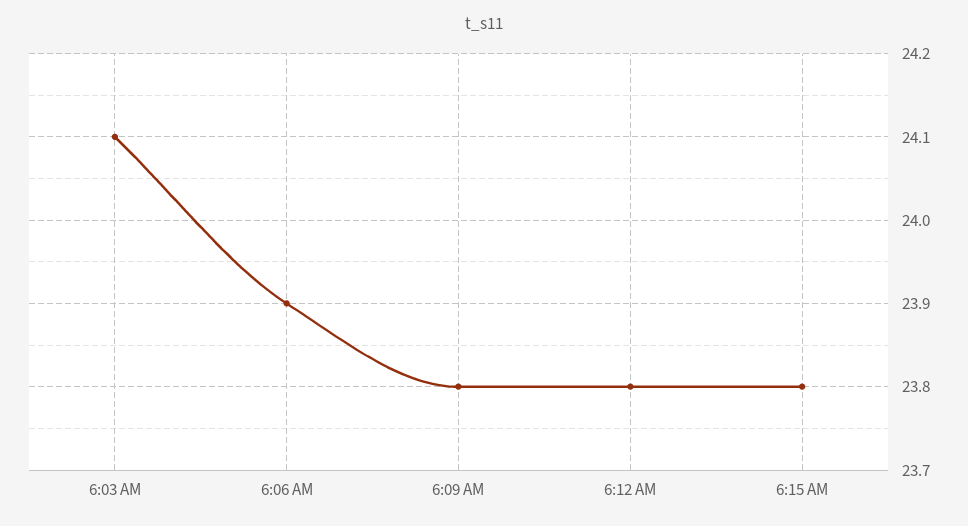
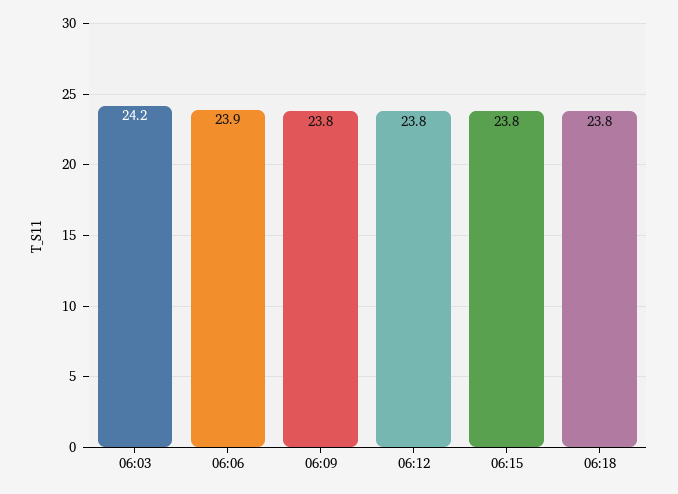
6:03 AM: 24.1 -> 24.2
06:18: none -> 23.8

